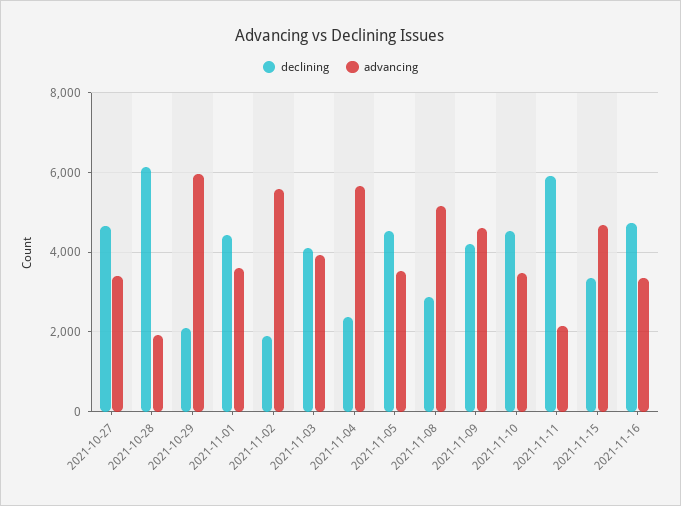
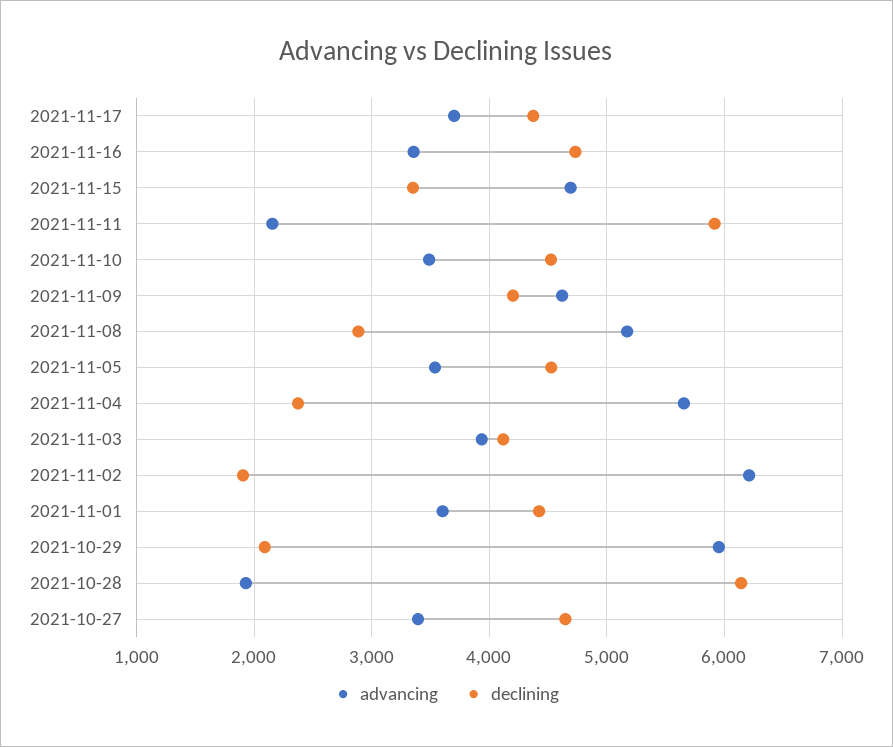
advancing, 2021-11-02: 5600 -> 6200
advancing, 2021-11-17: none -> 3700
declining, 2021-11-17: none -> 4400

